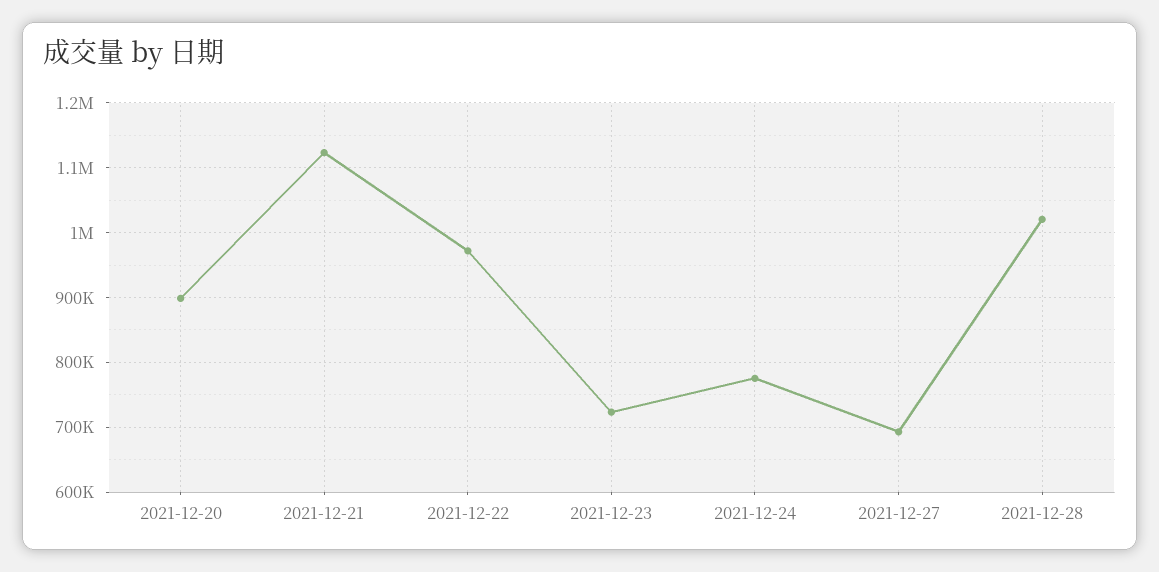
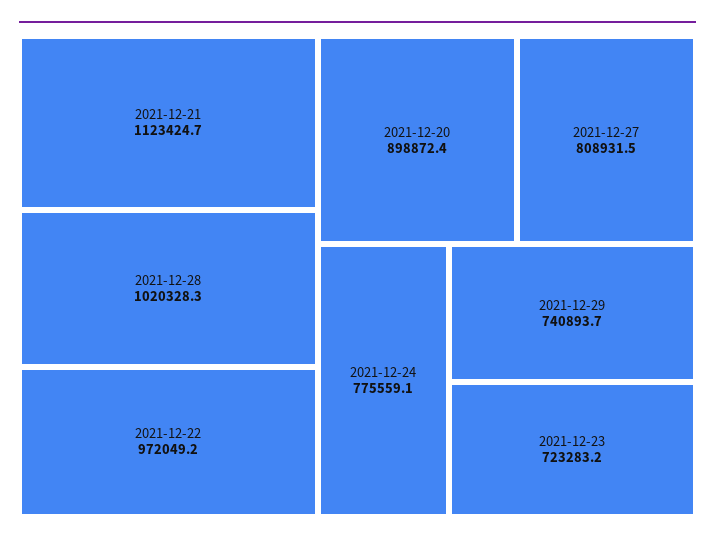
2021-12-27: 690000 -> 808931.5
2021-12-29: none -> 740893.7

